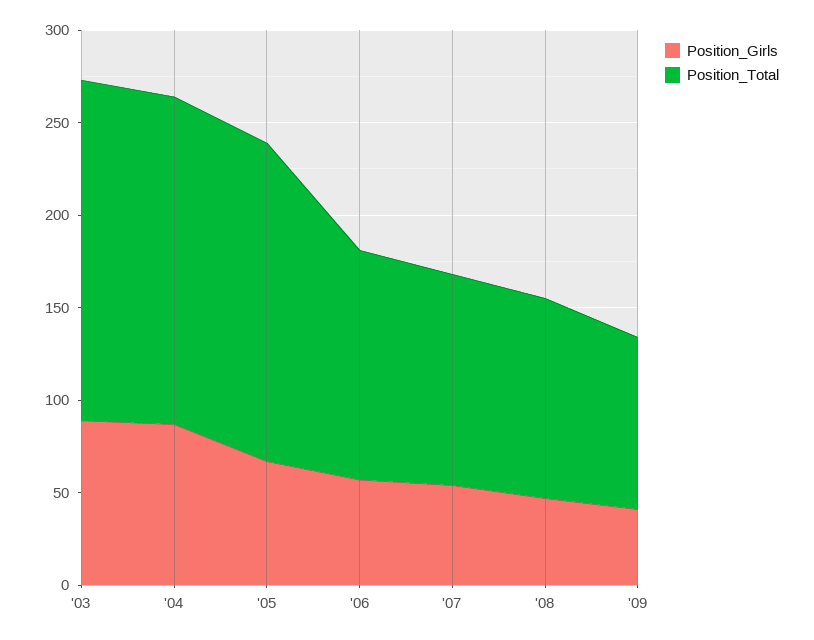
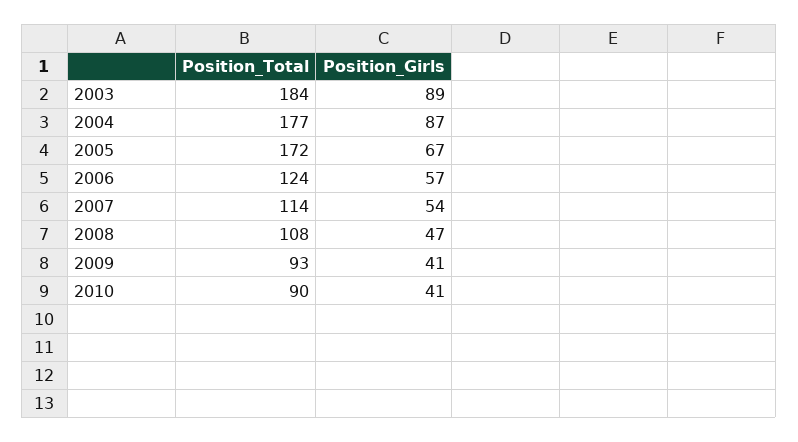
Position_Total, 2010: none -> 90
Position_Girls, 2010: none -> 41

